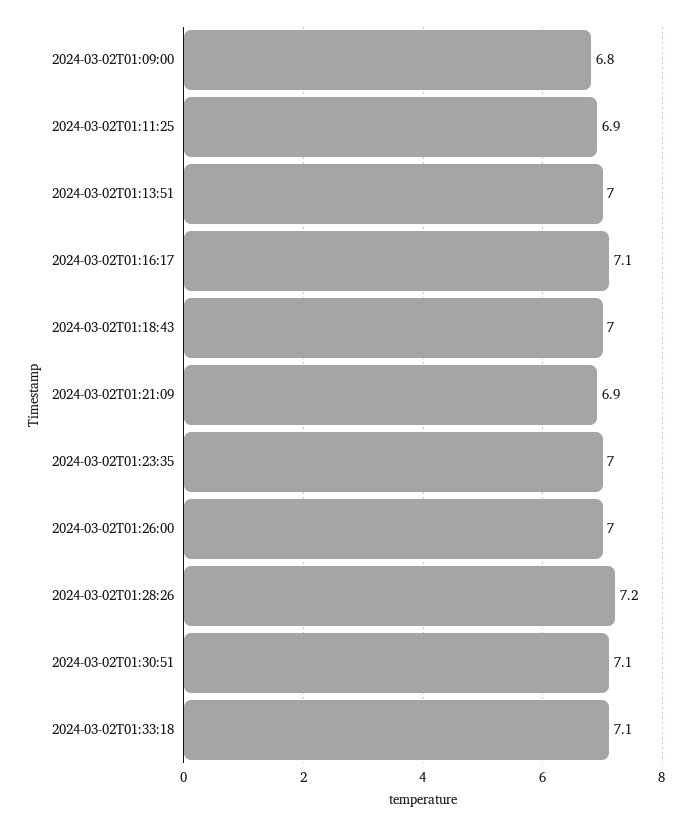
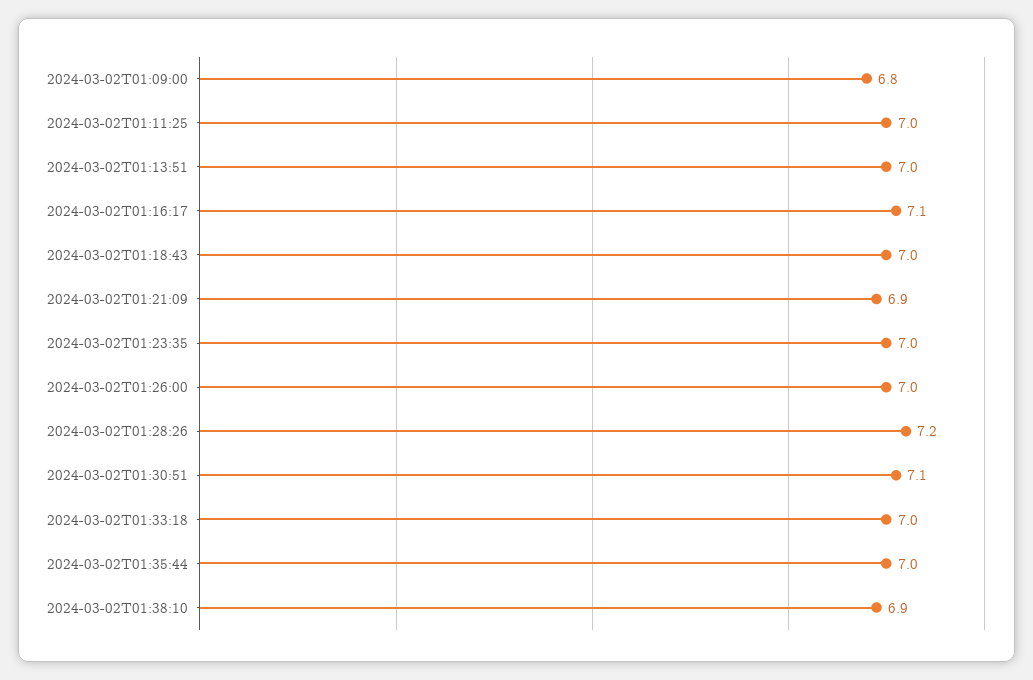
2024-03-02T01:11:25: 6.9 -> 7
2024-03-02T01:33:18: 7.1 -> 7
2024-03-02T01:35:44: none -> 7
2024-03-02T01:38:10: none -> 6.9

